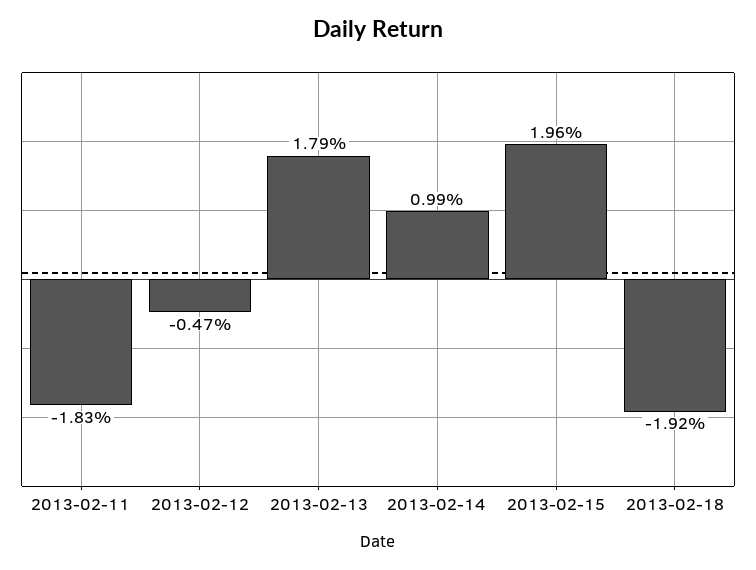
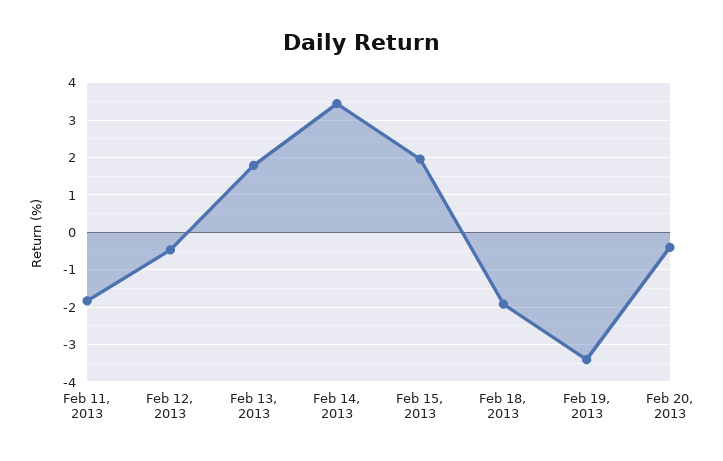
2013-02-14: 0.99 -> 3.4
Feb 19, 2013: none -> -3.4
Feb 20, 2013: none -> -0.4

